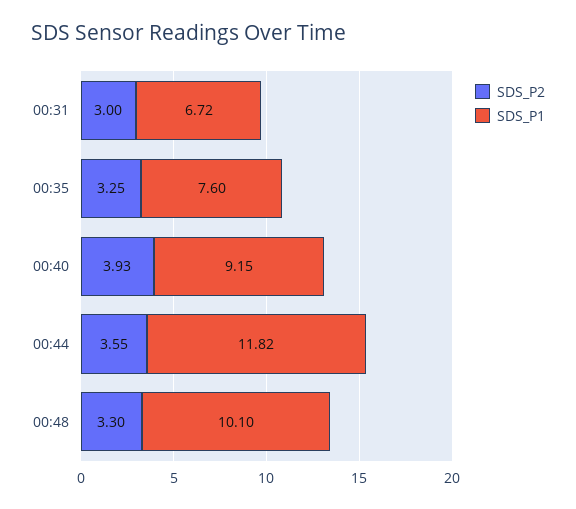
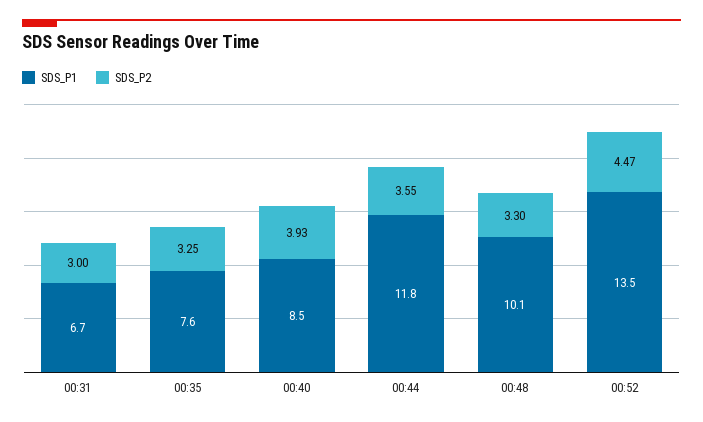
SDS_P1, 00:40: 9.15 -> 8.5
SDS_P1, 00:52: none -> 13.5
SDS_P2, 00:52: none -> 4.47

